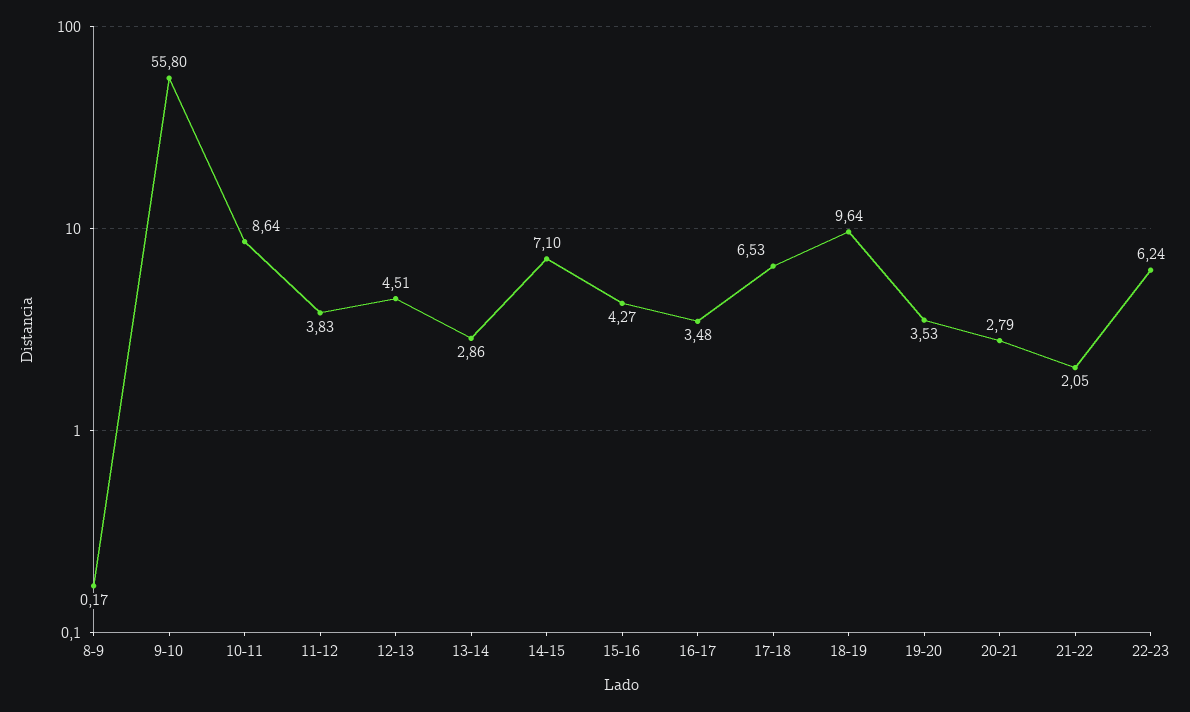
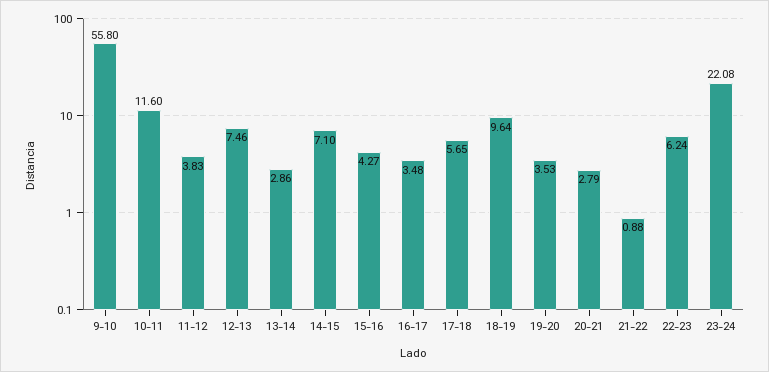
8-9: 0.17 -> none
10-11: 8.64 -> 11.6
12-13: 4.51 -> 7.46
17-18: 6.53 -> 5.65
21-22: 2.05 -> 0.88
23-24: none -> 22.08

